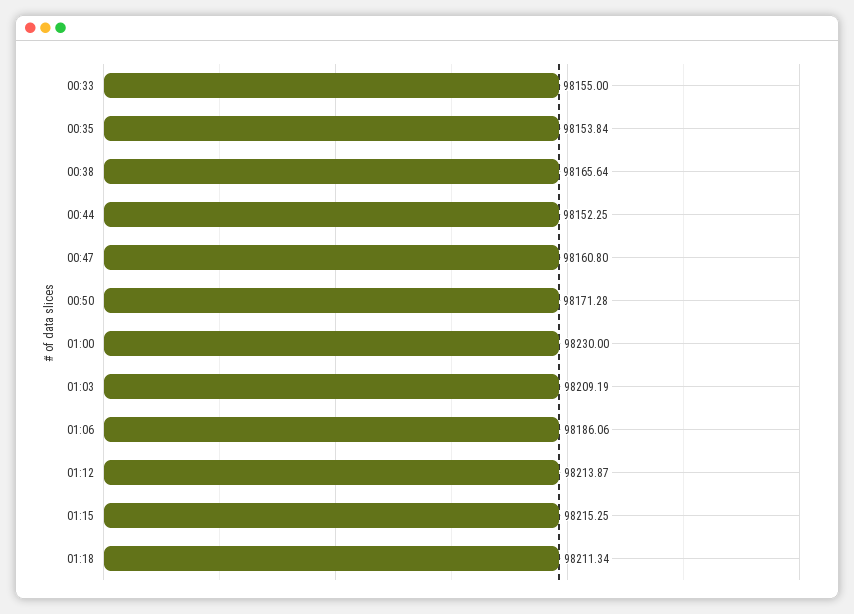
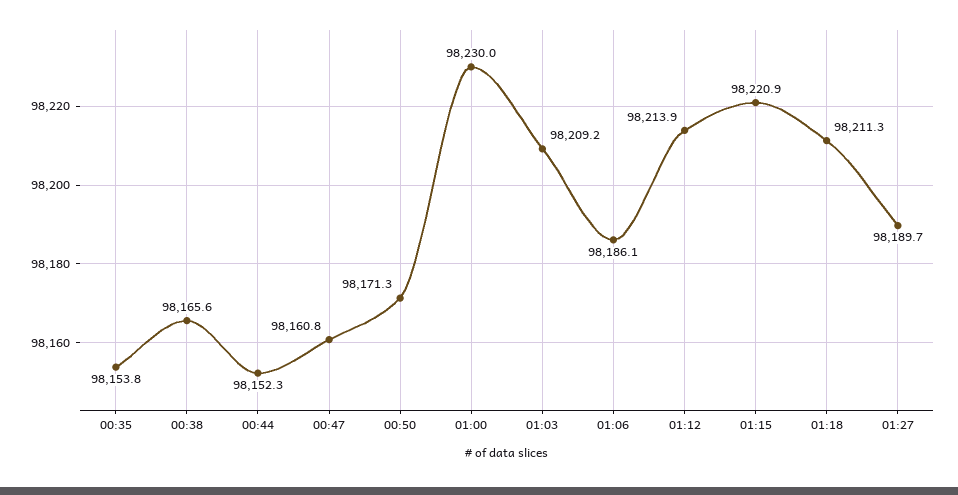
00:33: 98155 -> none
01:15: 98215.25 -> 98220.9
01:27: none -> 98189.7

